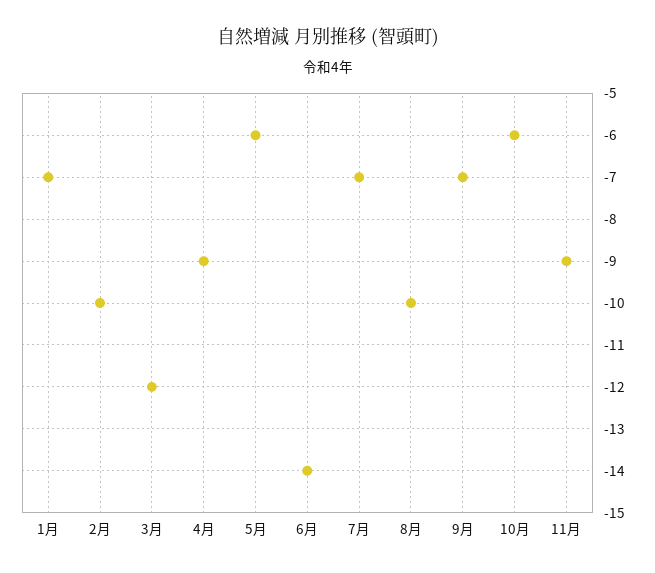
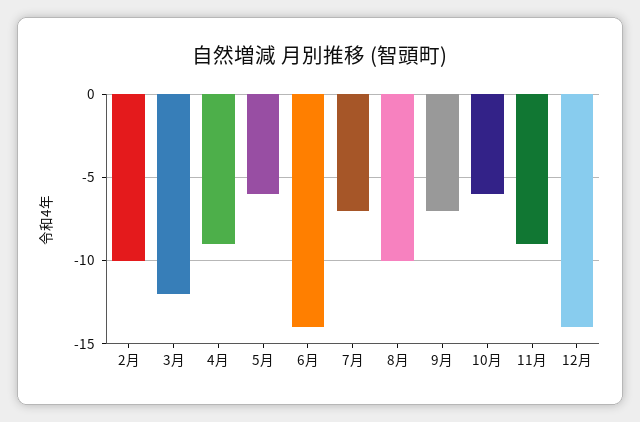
1月: -7 -> none
12月: none -> -14

